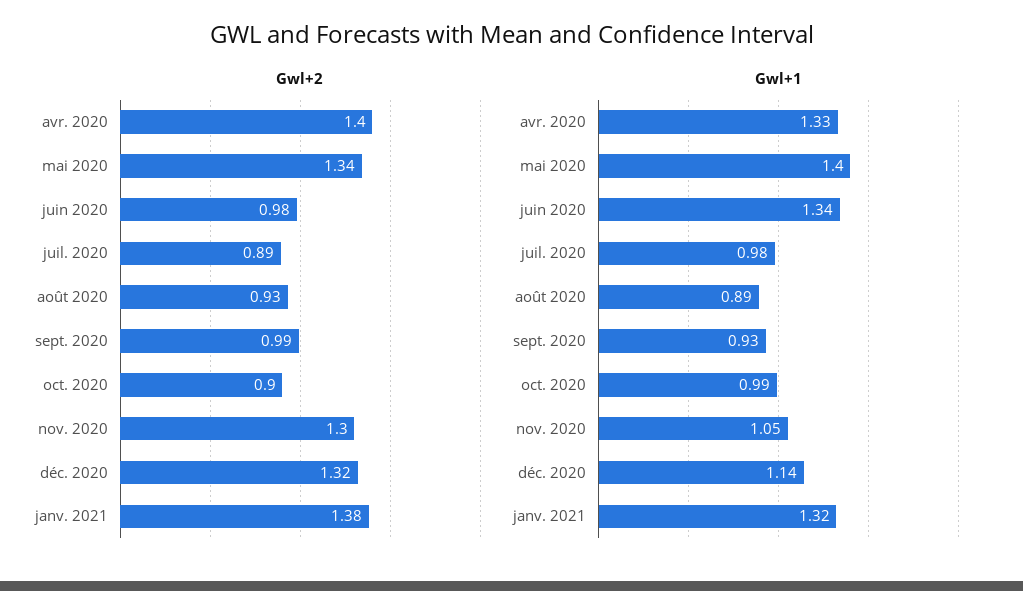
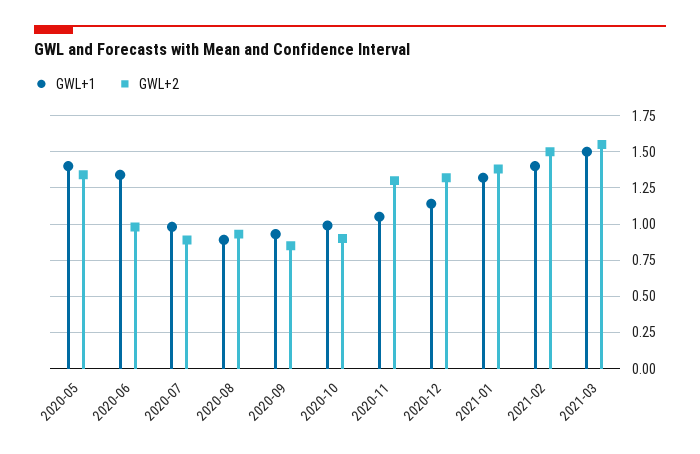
Gwl+2, avr. 2020: 1.4 -> none
Gwl+2, sept. 2020: 0.99 -> 0.85
Gwl+1, avr. 2020: 1.33 -> none
Gwl+1, 2021-02: none -> 1.4
Gwl+2, 2021-02: none -> 1.5
Gwl+1, 2021-03: none -> 1.5
Gwl+2, 2021-03: none -> 1.55

